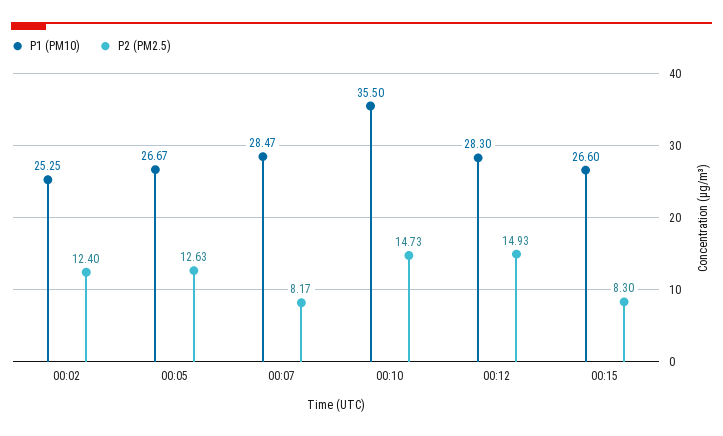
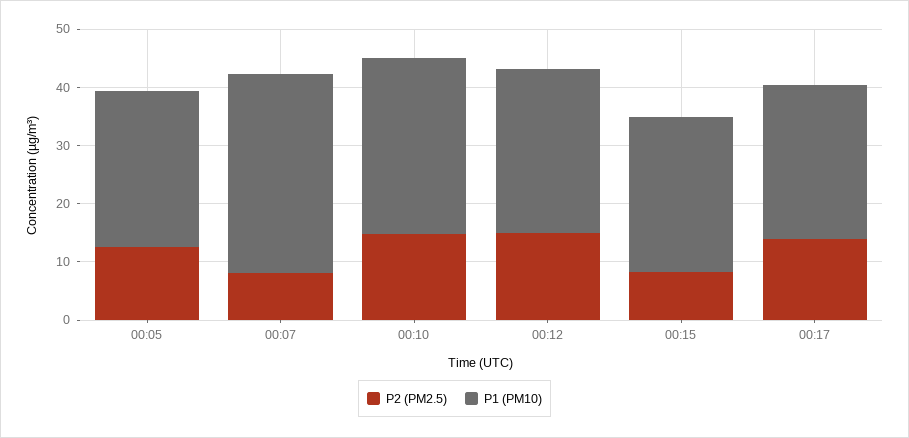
P1 (PM10), 00:02: 25.25 -> none
P2 (PM2.5), 00:02: 12.4 -> none
P1 (PM10), 00:07: 28.47 -> 34
P1 (PM10), 00:10: 35.5 -> 30
P2 (PM2.5), 00:17: none -> 14
P1 (PM10), 00:17: none -> 26

